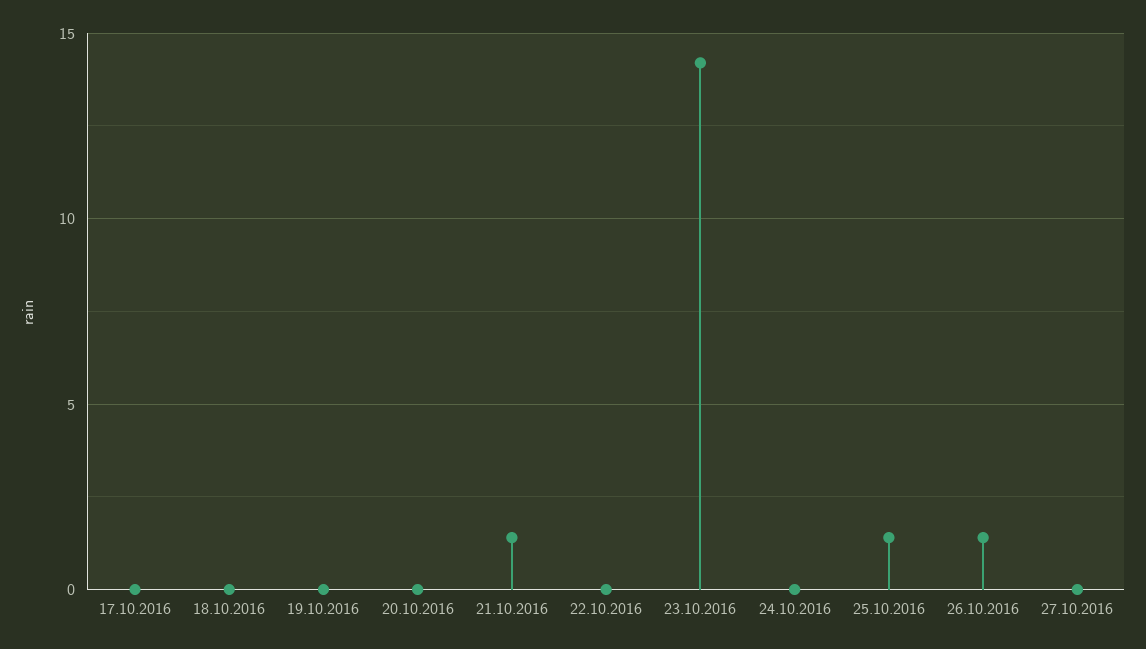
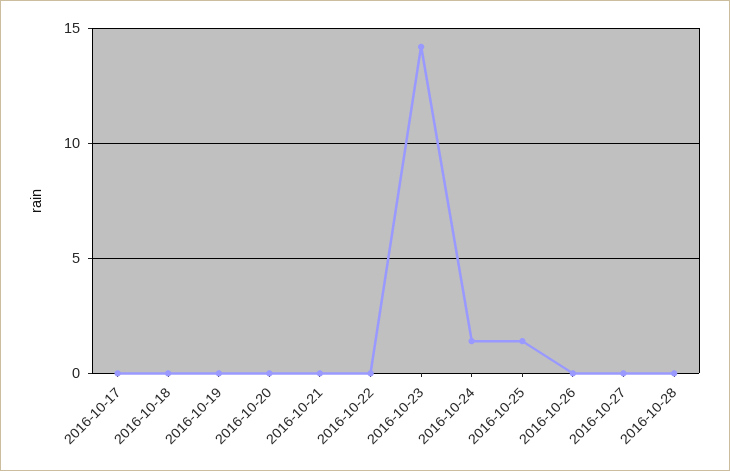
21.10.2016: 1.5 -> 0
24.10.2016: 0 -> 1.5
26.10.2016: 1.5 -> 0
2016-10-28: none -> 0

